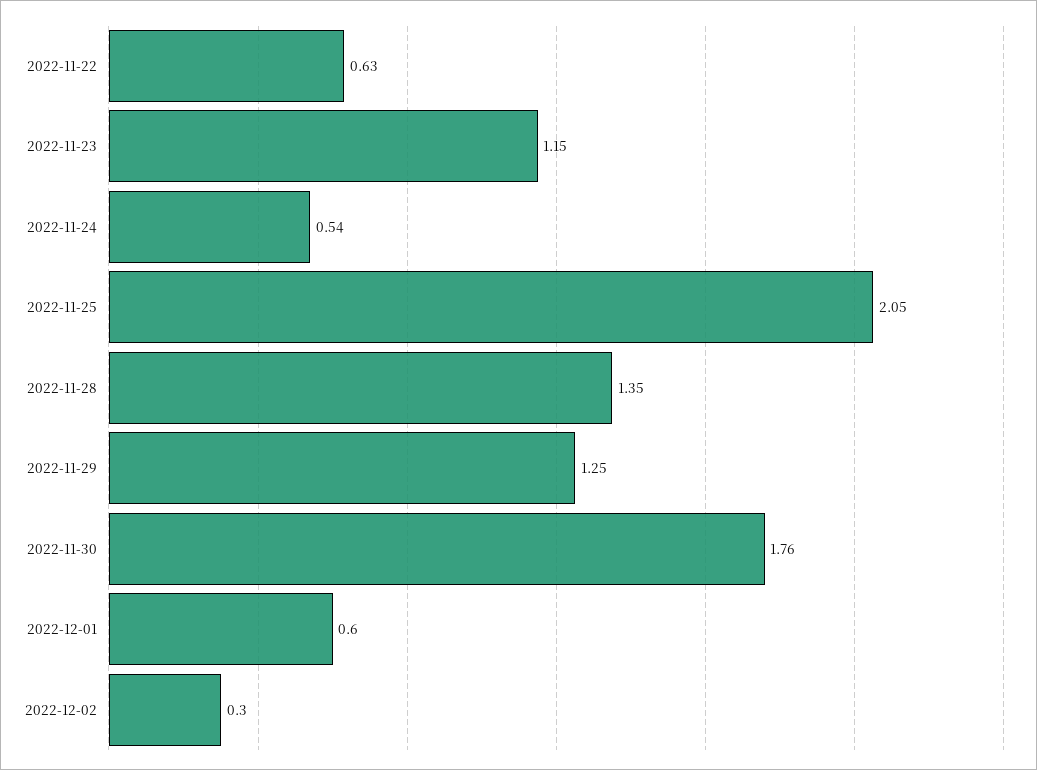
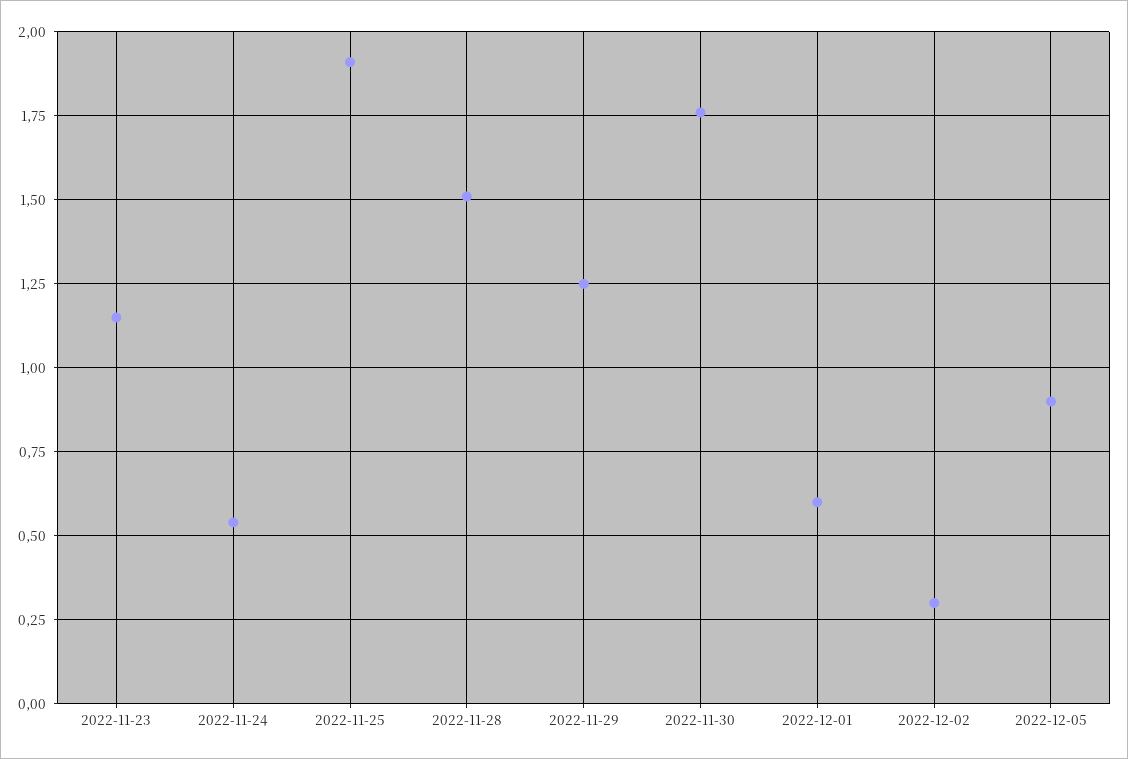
2022-11-22: 0.63 -> none
2022-11-25: 2.05 -> 1.9
2022-11-28: 1.35 -> 1.5
2022-12-05: none -> 0.9

